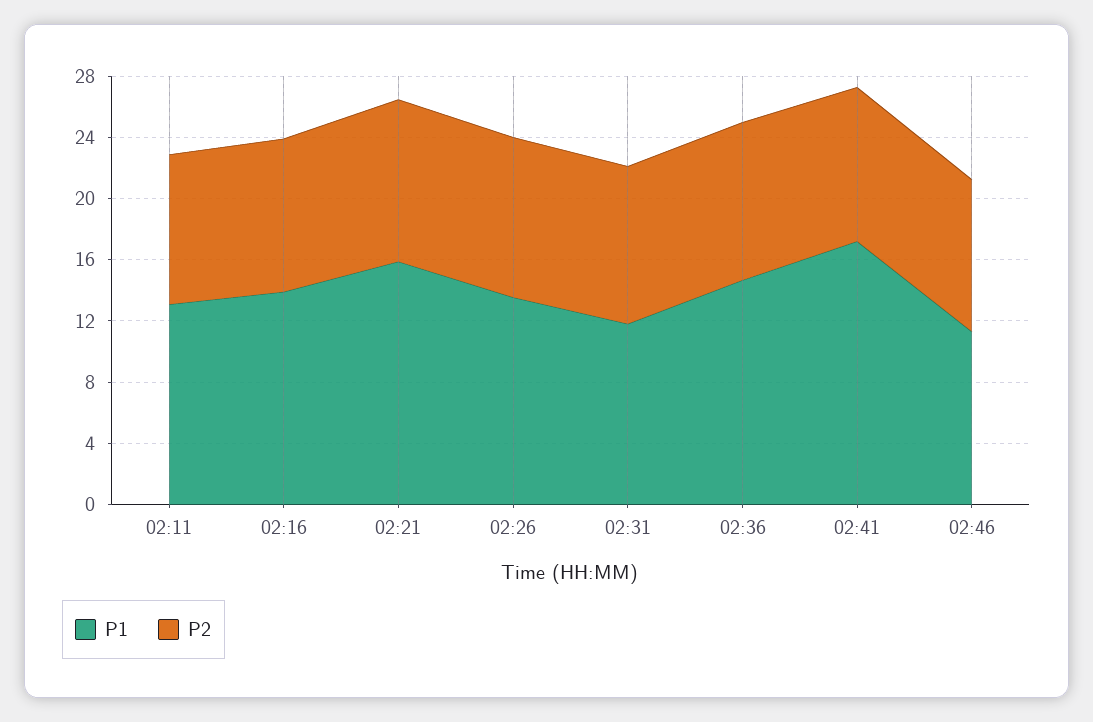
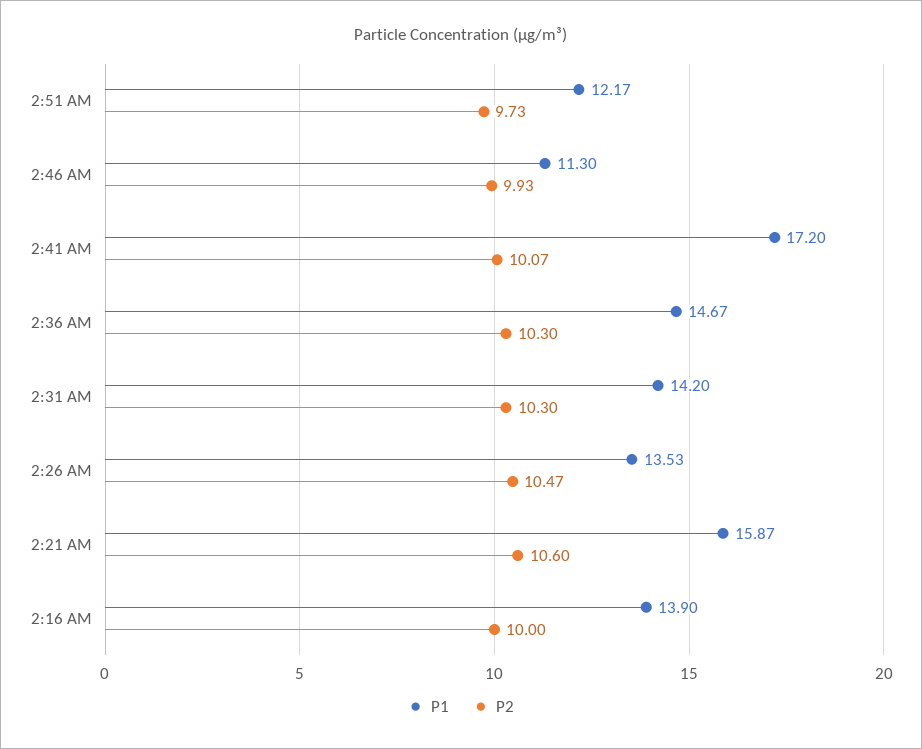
P1, 02:11: 13 -> none
P2, 02:11: 10 -> none
P1, 02:31: 12 -> 14.2
P1, 2:51 AM: none -> 12.17
P2, 2:51 AM: none -> 9.73

